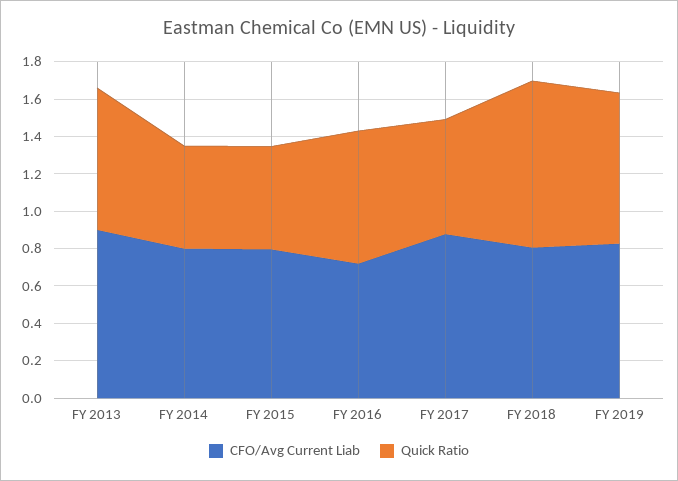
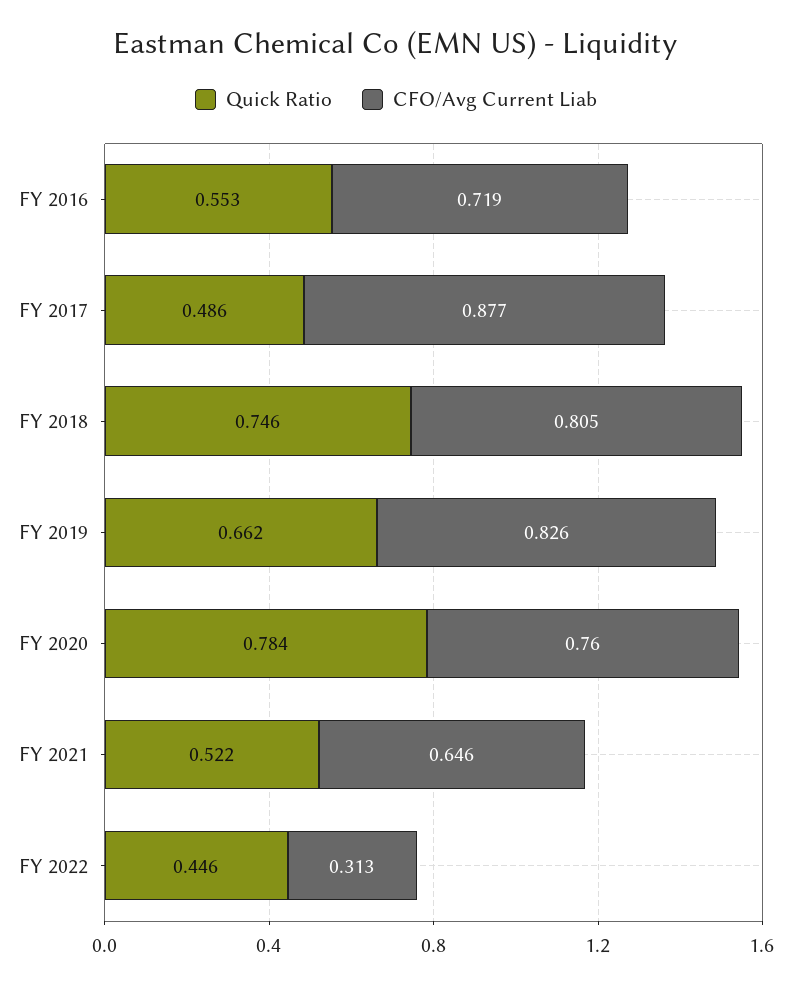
CFO/Avg Current Liab, FY 2013: 0.9 -> none
Quick Ratio, FY 2013: 0.75 -> none
CFO/Avg Current Liab, FY 2014: 0.8 -> none
Quick Ratio, FY 2014: 0.55 -> none
CFO/Avg Current Liab, FY 2015: 0.8 -> none
Quick Ratio, FY 2015: 0.55 -> none
Quick Ratio, FY 2016: 0.7 -> 0.553
Quick Ratio, FY 2017: 0.6 -> 0.486
Quick Ratio, FY 2018: 0.9 -> 0.746
Quick Ratio, FY 2019: 0.8 -> 0.662
Quick Ratio, FY 2020: none -> 0.784
CFO/Avg Current Liab, FY 2020: none -> 0.76
Quick Ratio, FY 2021: none -> 0.522
CFO/Avg Current Liab, FY 2021: none -> 0.646
Quick Ratio, FY 2022: none -> 0.446
CFO/Avg Current Liab, FY 2022: none -> 0.313

